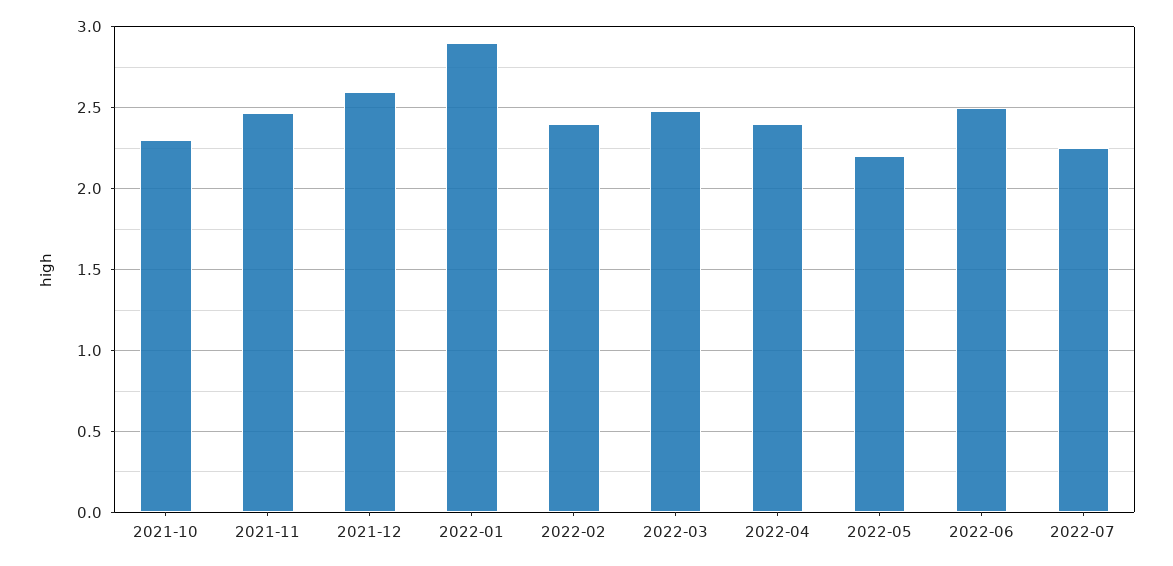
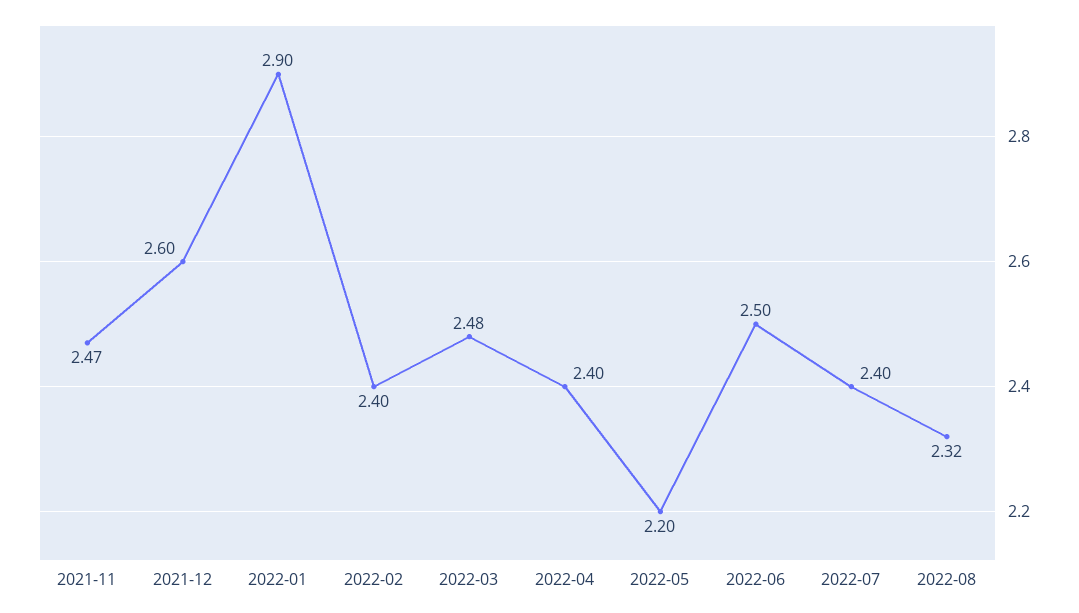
2021-10: 2.3 -> none
2022-07: 2.25 -> 2.4
2022-08: none -> 2.32

